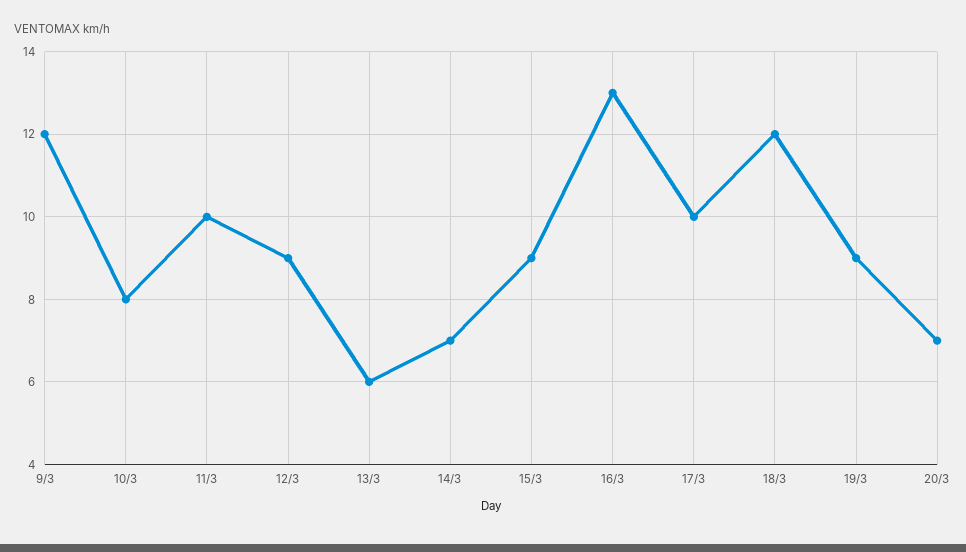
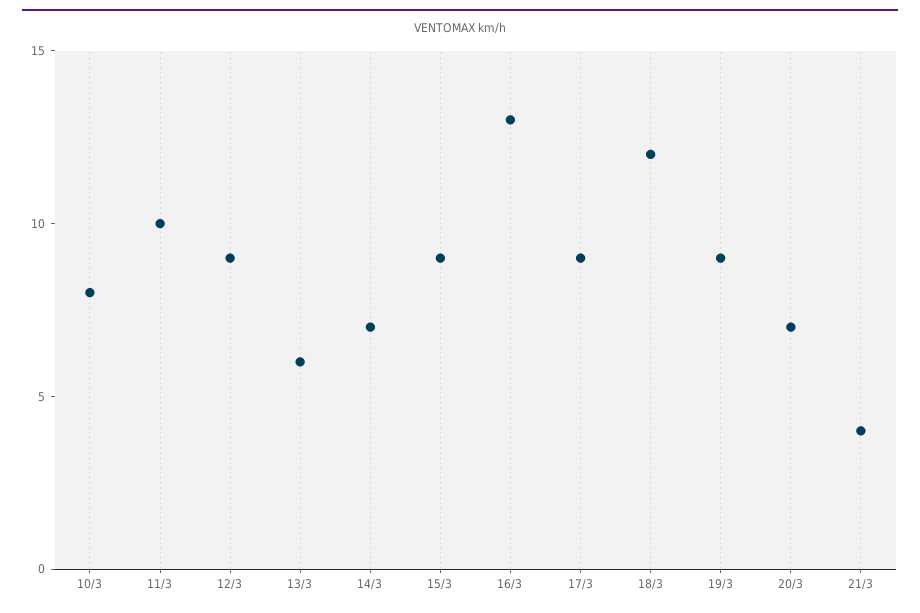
9/3: 12 -> none
17/3: 10 -> 9
21/3: none -> 4

